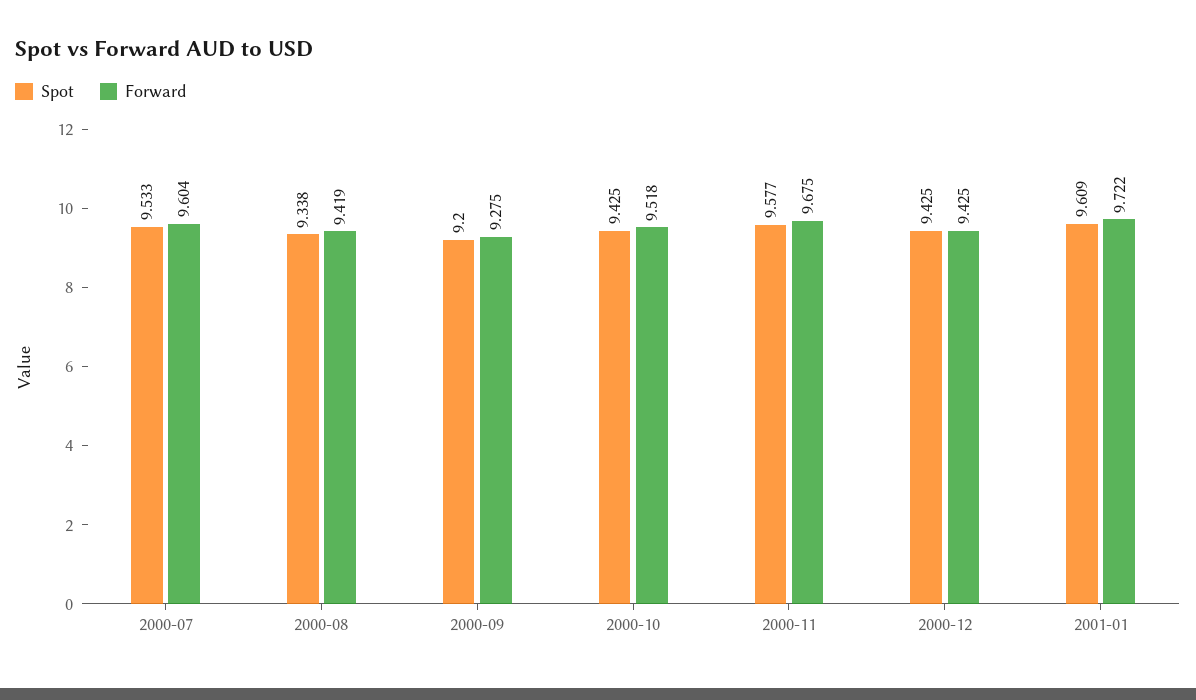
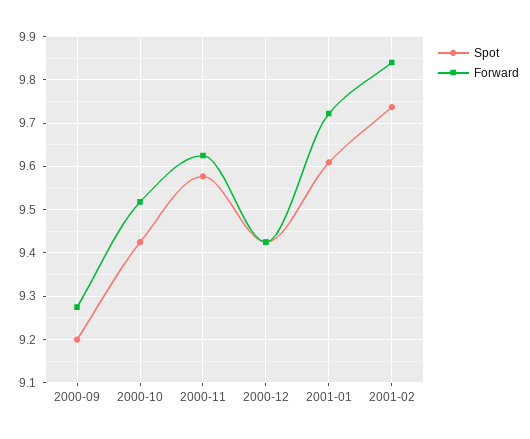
Spot, 2000-07: 9.533 -> none
Forward, 2000-07: 9.604 -> none
Spot, 2000-08: 9.338 -> none
Forward, 2000-08: 9.419 -> none
Forward, 2000-11: 9.675 -> 9.62
Spot, 2001-02: none -> 9.74
Forward, 2001-02: none -> 9.84

